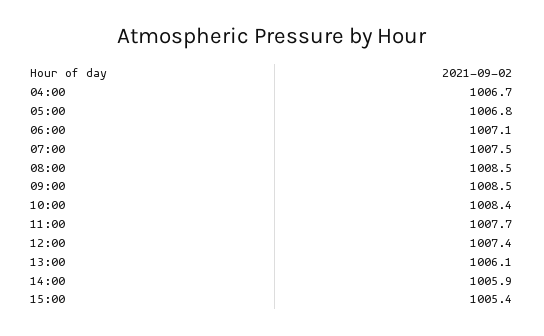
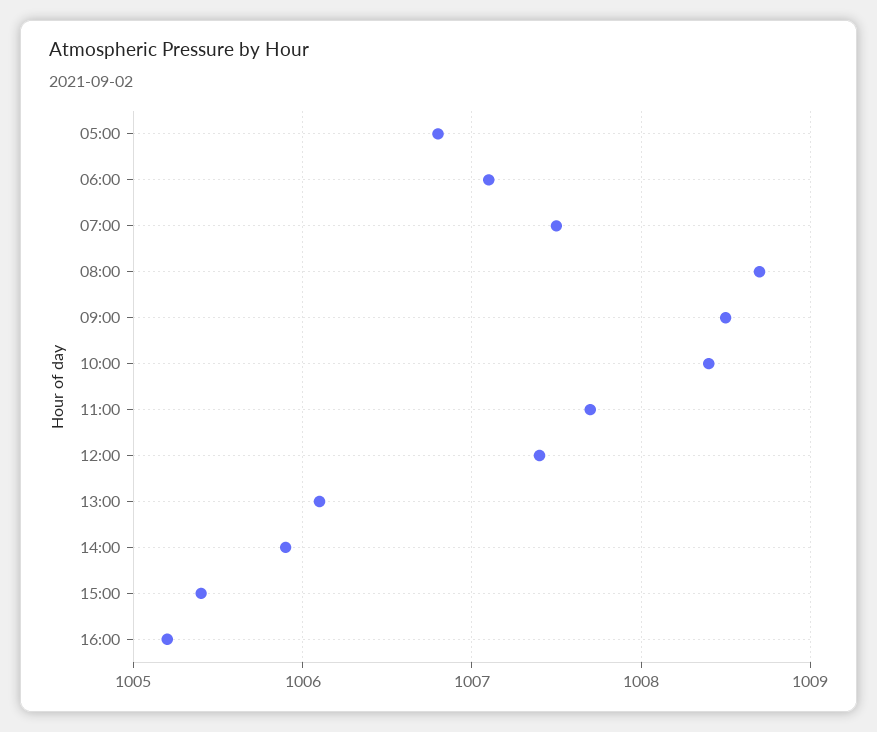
04:00: 1006.7 -> none
08:00: 1008.5 -> 1008.7
16:00: none -> 1005.2

